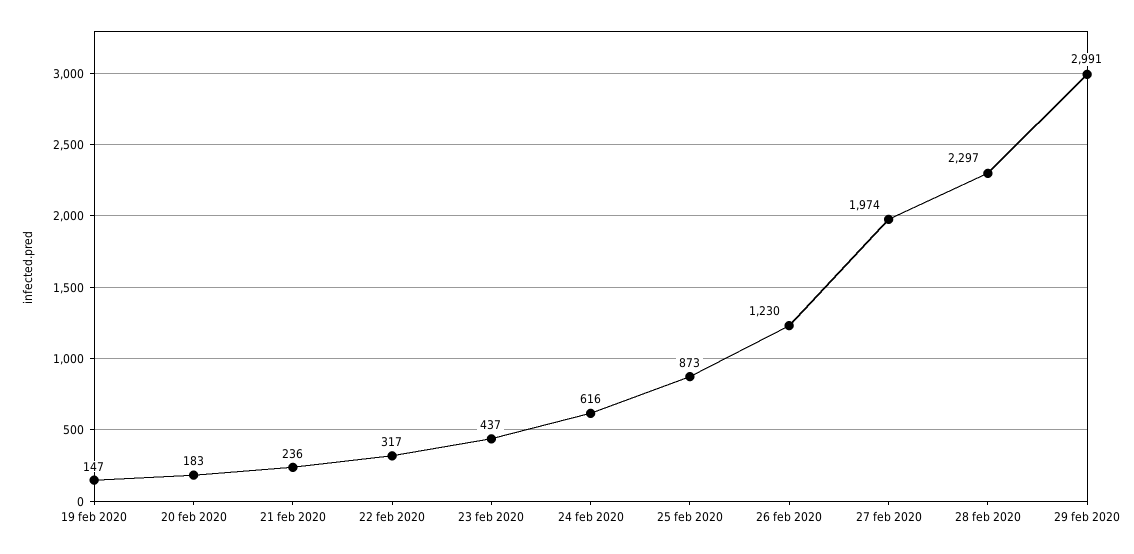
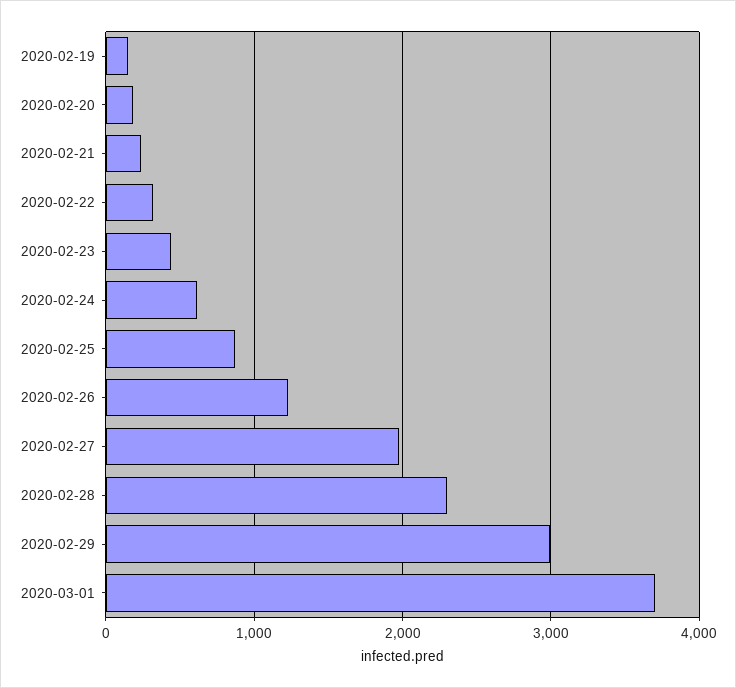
2020-03-01: none -> 3700

